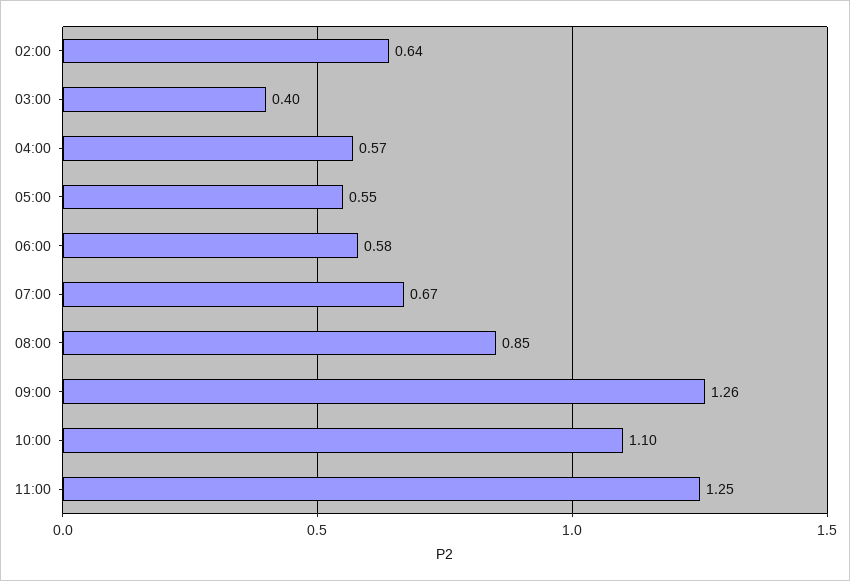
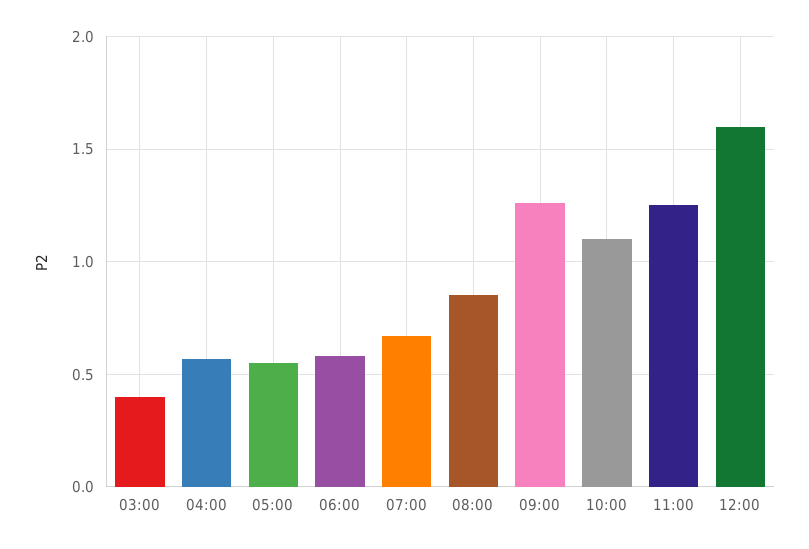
02:00: 0.64 -> none
12:00: none -> 1.6

